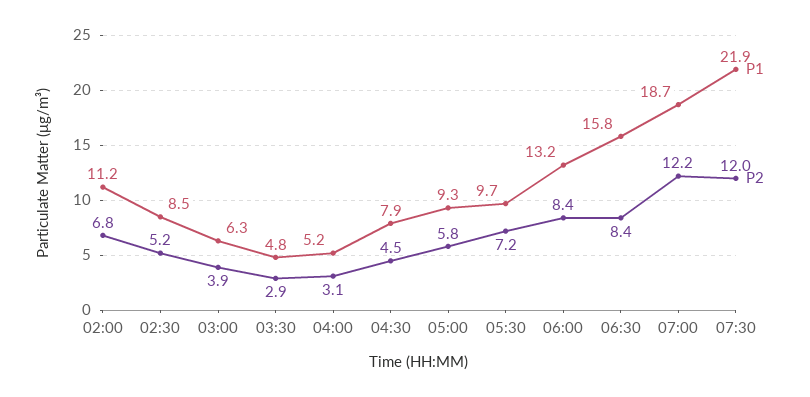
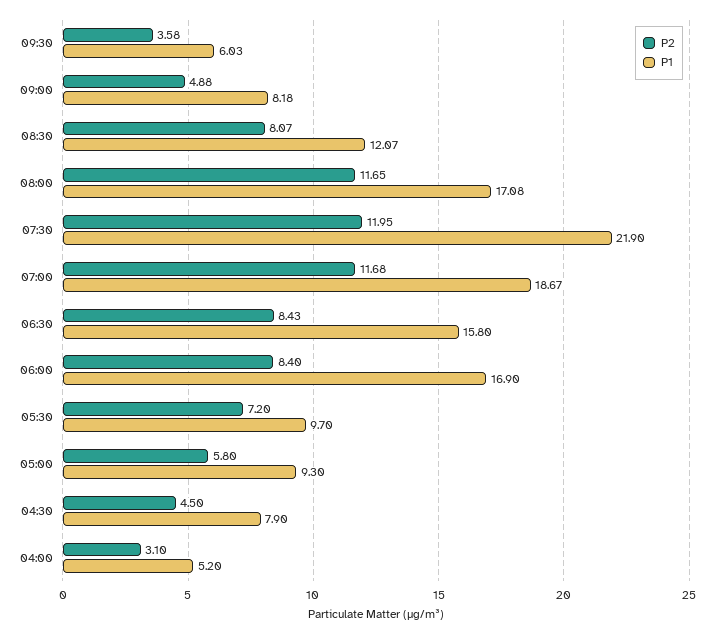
P1, 02:00: 11.2 -> none
P2, 02:00: 6.8 -> none
P1, 02:30: 8.5 -> none
P2, 02:30: 5.2 -> none
P1, 03:00: 6.3 -> none
P2, 03:00: 3.9 -> none
P1, 03:30: 4.8 -> none
P2, 03:30: 2.9 -> none
P1, 06:00: 13.2 -> 16.9
P2, 07:00: 12.2 -> 11.68
P2, 09:30: none -> 3.58
P1, 09:30: none -> 6.03
P2, 09:00: none -> 4.88
P1, 09:00: none -> 8.18
P2, 08:30: none -> 8.07
P1, 08:30: none -> 12.07
P2, 08:00: none -> 11.65
P1, 08:00: none -> 17.08

